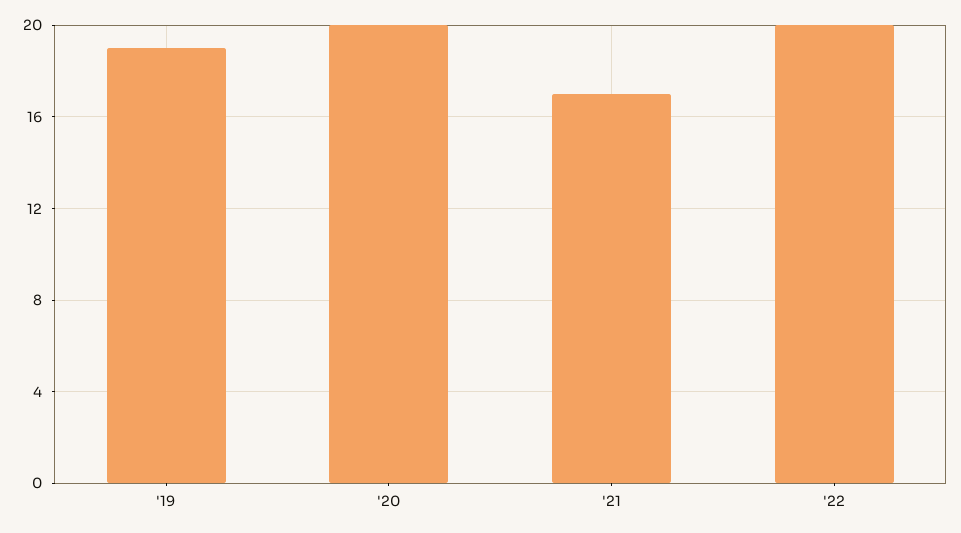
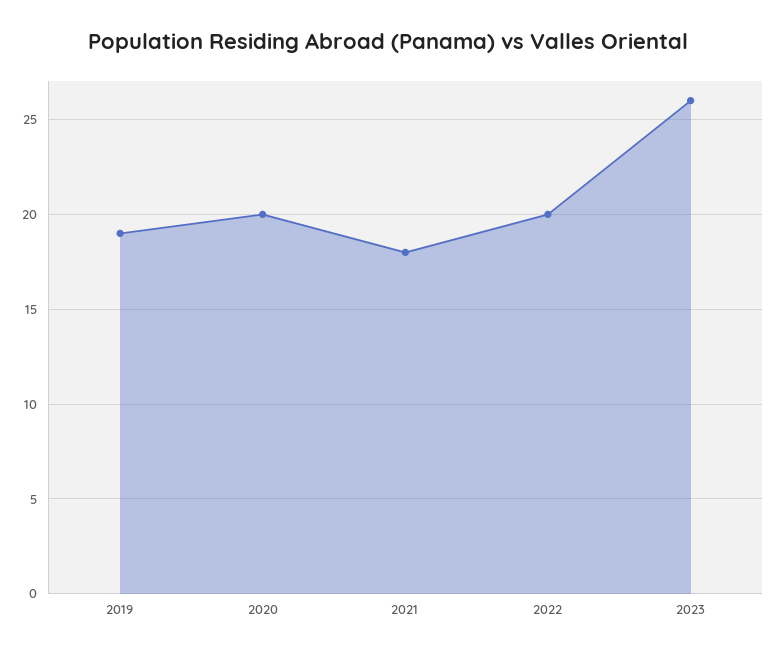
'21: 17 -> 18
2023: none -> 26

